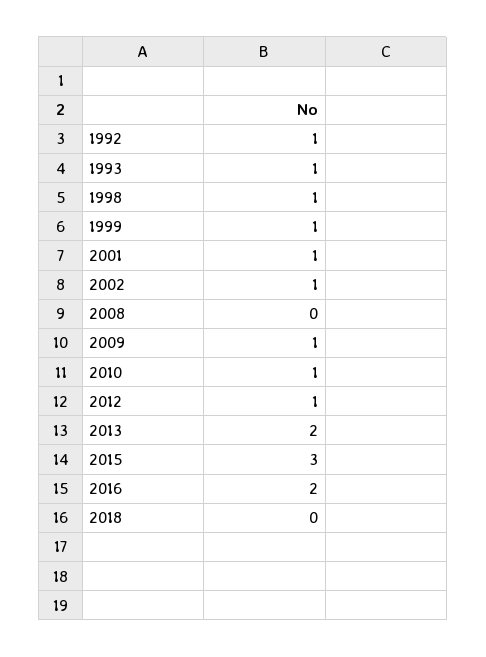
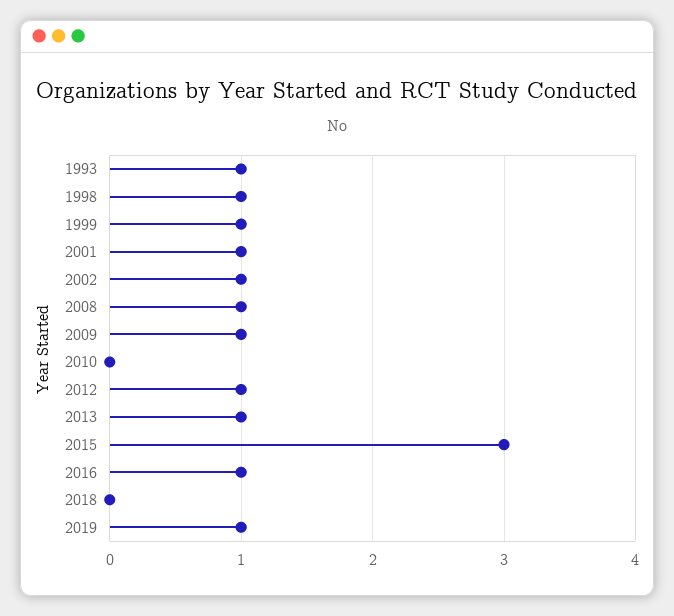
1992: 1 -> none
2008: 0 -> 1
2010: 1 -> 0
2013: 2 -> 1
2016: 2 -> 1
2019: none -> 1

